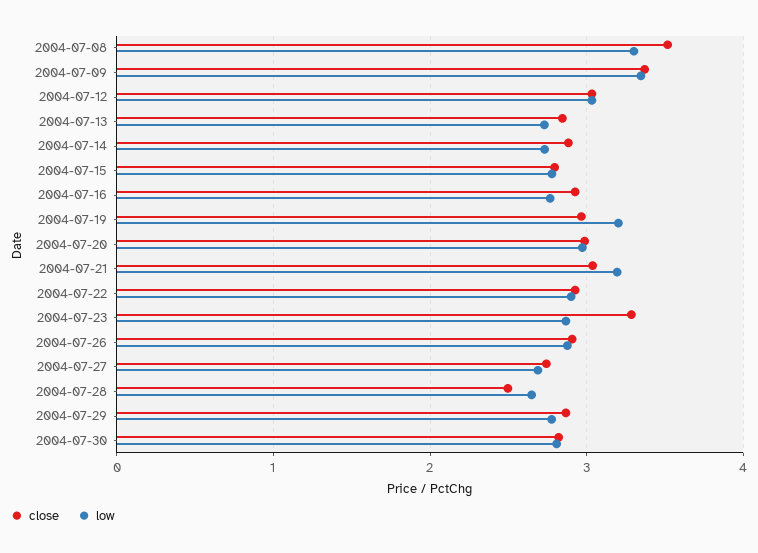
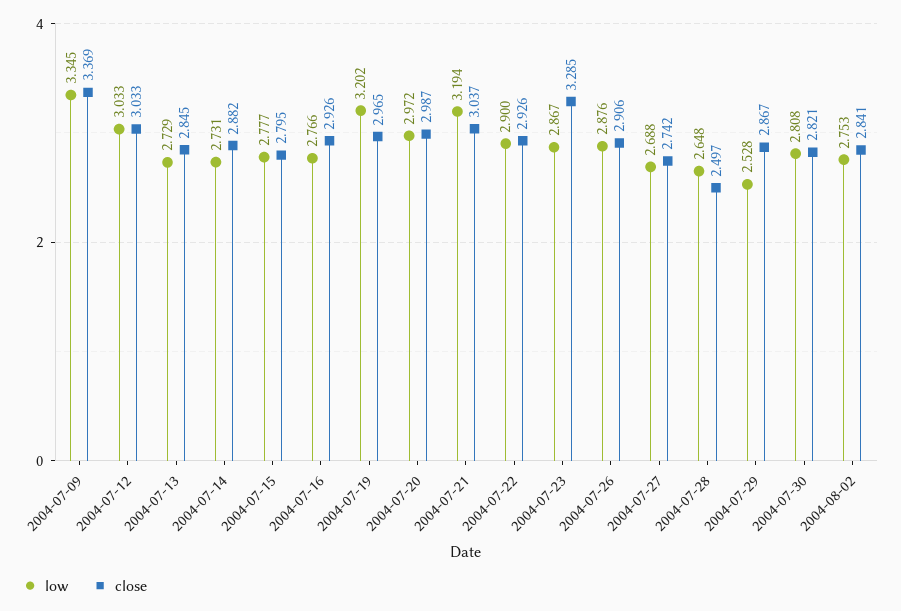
close, 2004-07-08: 3.5 -> none
low, 2004-07-08: 3.3 -> none
low, 2004-07-29: 2.8 -> 2.528
low, 2004-08-02: none -> 2.753
close, 2004-08-02: none -> 2.841

